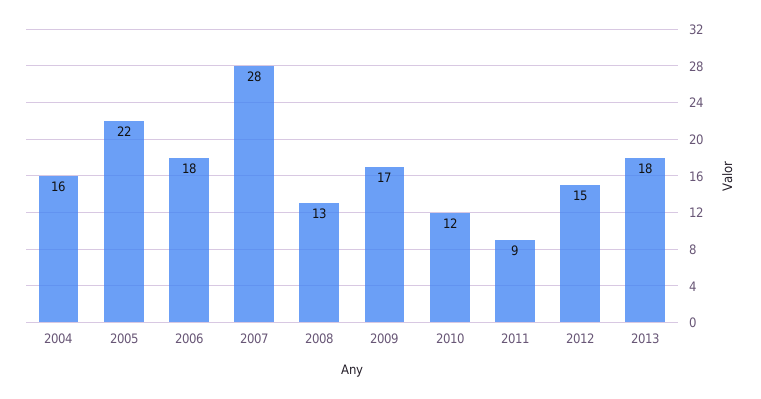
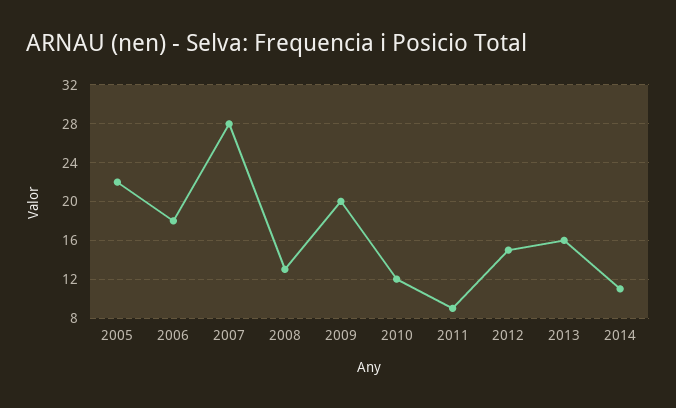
2004: 16 -> none
2009: 17 -> 20
2013: 18 -> 16
2014: none -> 11

